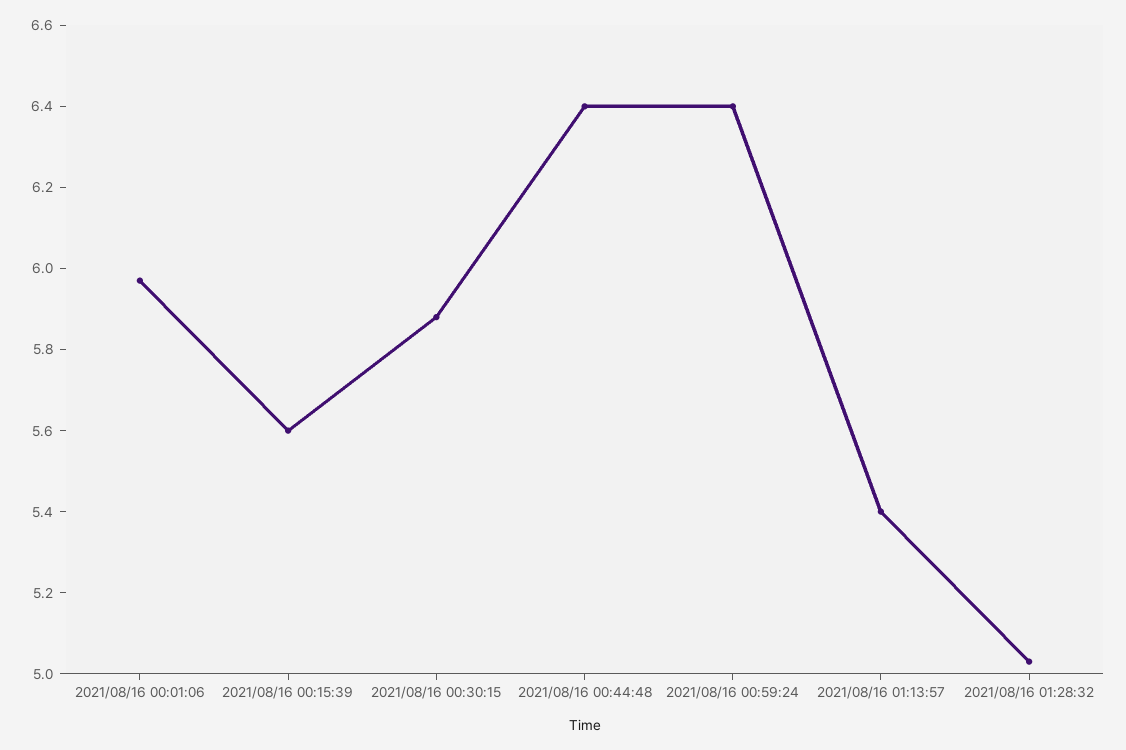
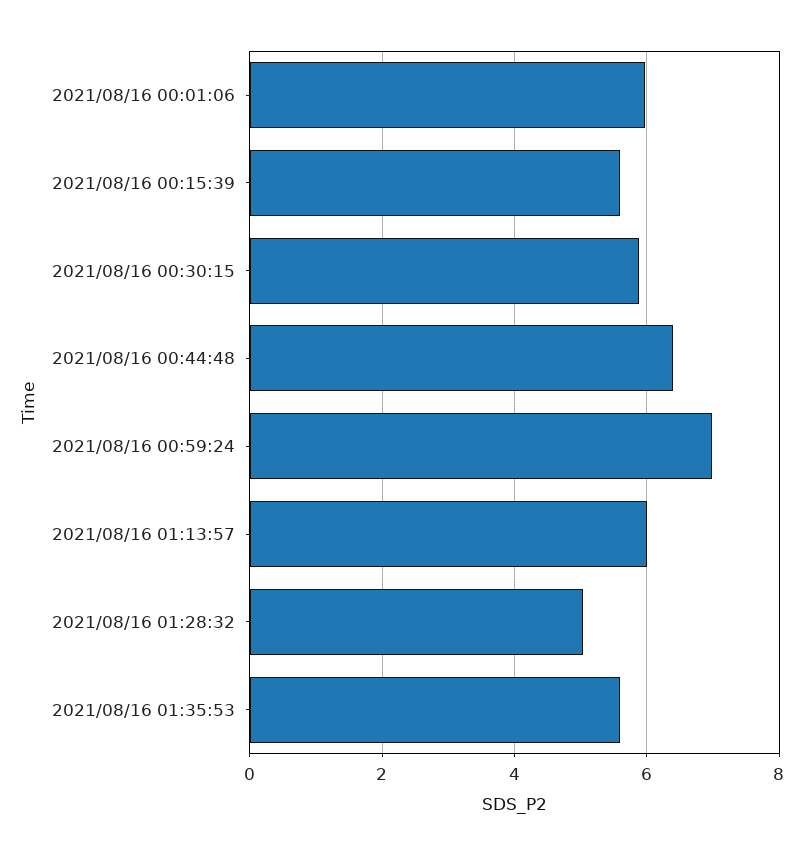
2021/08/16 00:59:24: 6.4 -> 7
2021/08/16 01:13:57: 5.4 -> 6
2021/08/16 01:35:53: none -> 5.6

